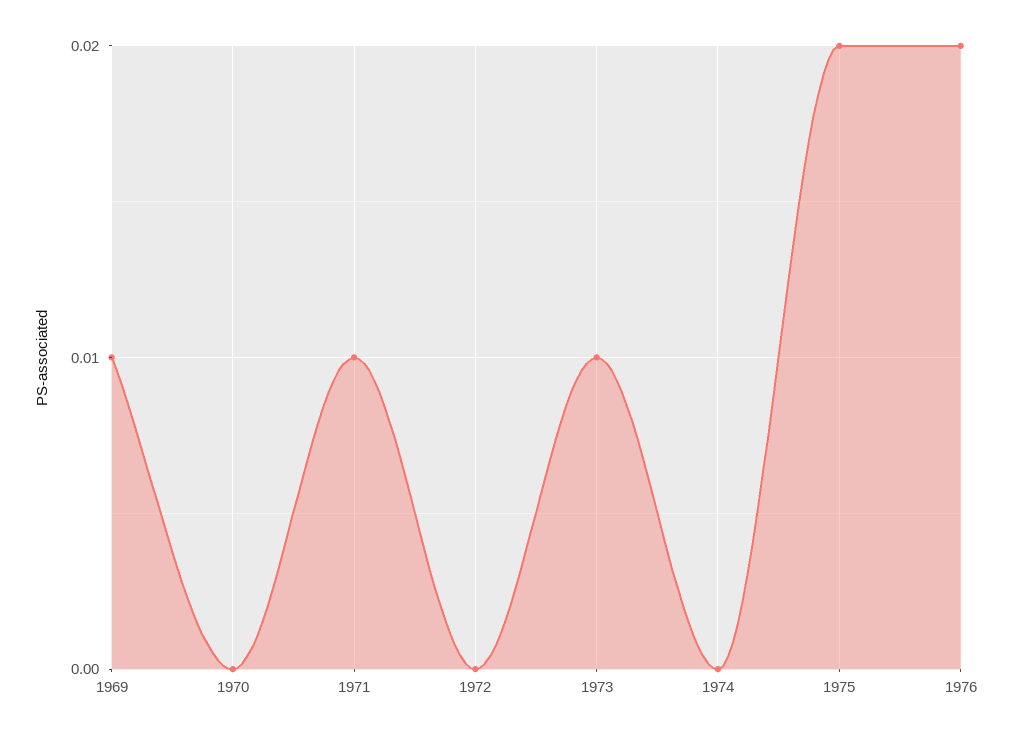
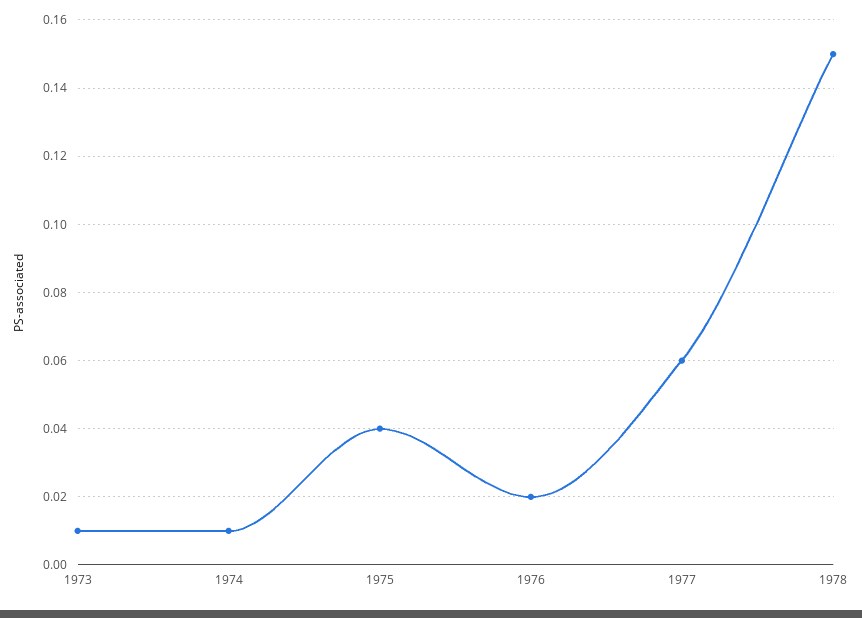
1969: 0.01 -> none
1970: 0 -> none
1971: 0.01 -> none
1972: 0 -> none
1974: 0 -> 0.01
1975: 0.02 -> 0.04
1977: none -> 0.06
1978: none -> 0.15

